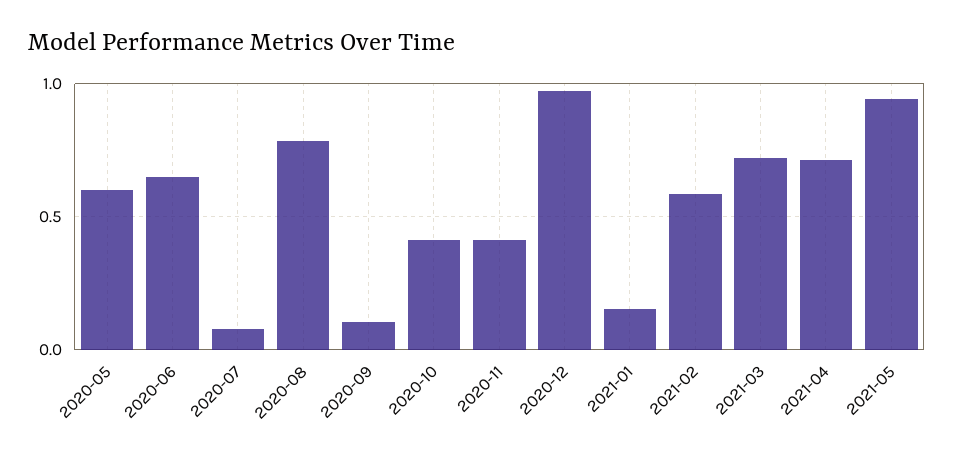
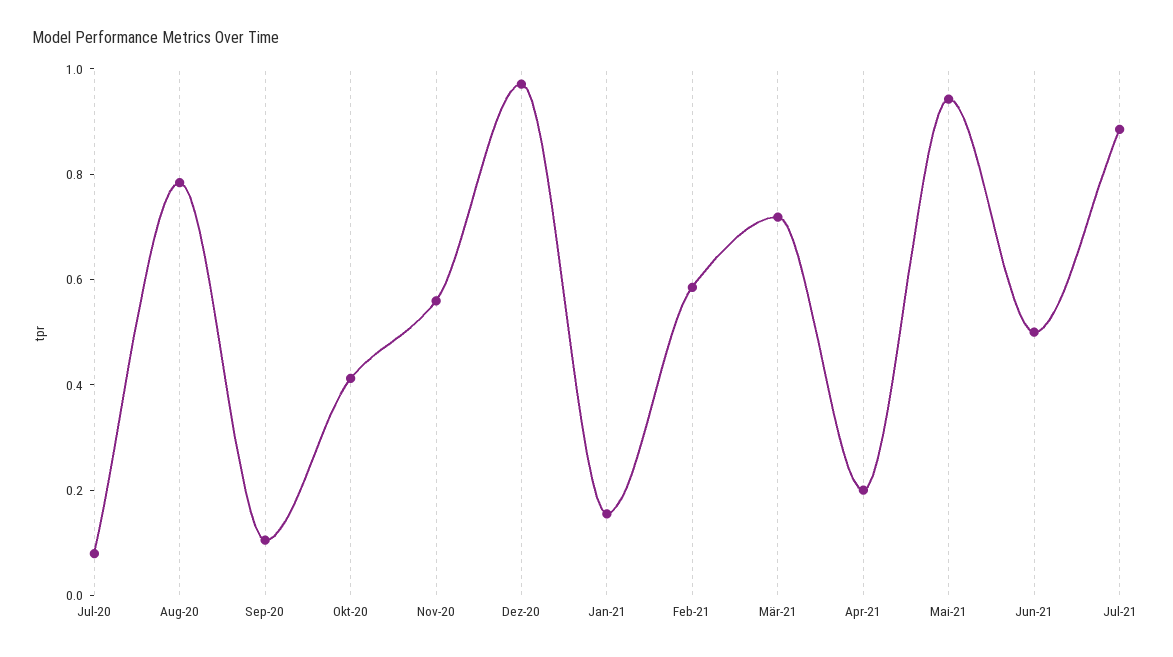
2020-05: 0.6 -> none
2020-06: 0.65 -> none
2020-11: 0.4 -> 0.55
2021-04: 0.7 -> 0.2
Jun-21: none -> 0.5
Jul-21: none -> 0.9

